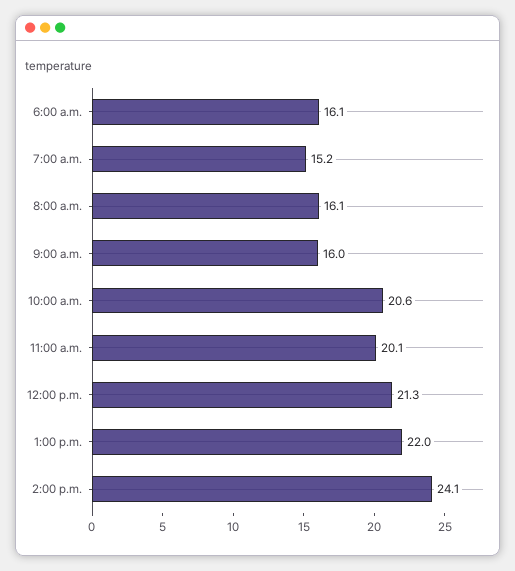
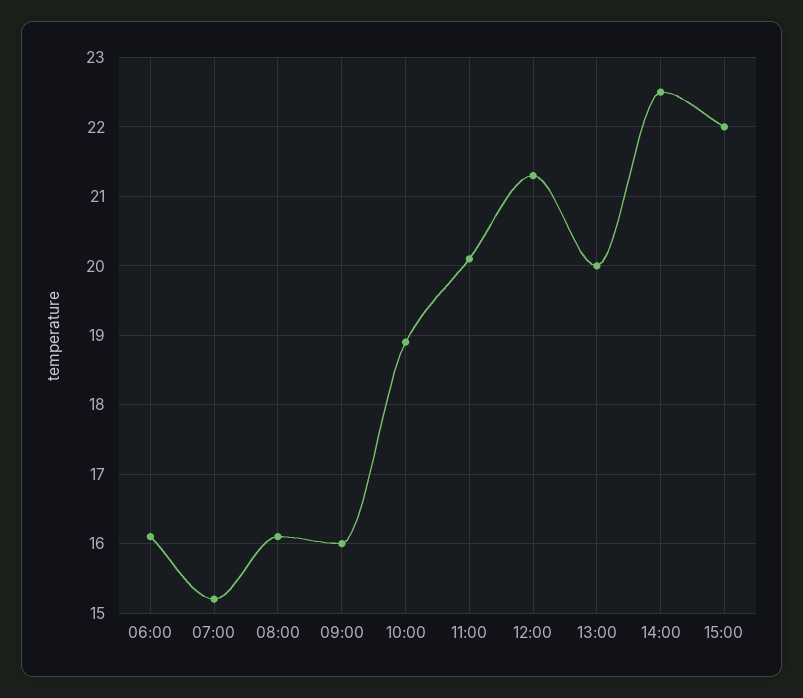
10:00 a.m.: 20.6 -> 18.9
1:00 p.m.: 22 -> 20
2:00 p.m.: 24.1 -> 22.5
15:00: none -> 22

